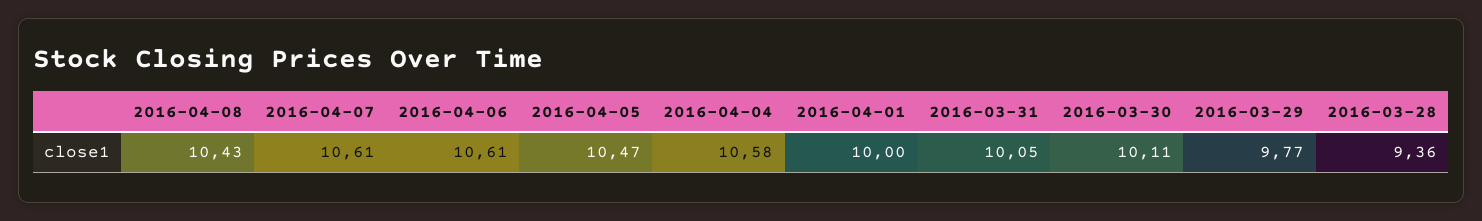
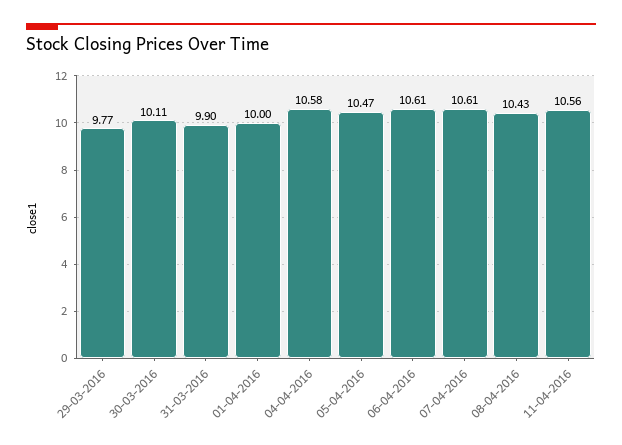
2016-03-31: 10.05 -> 9.9
2016-03-28: 9.36 -> none
11-04-2016: none -> 10.56

